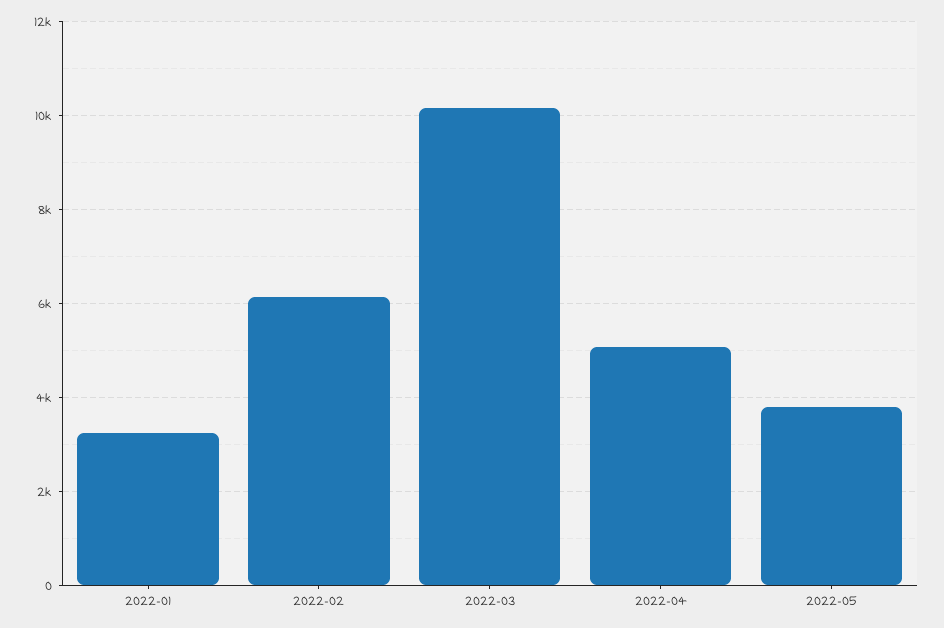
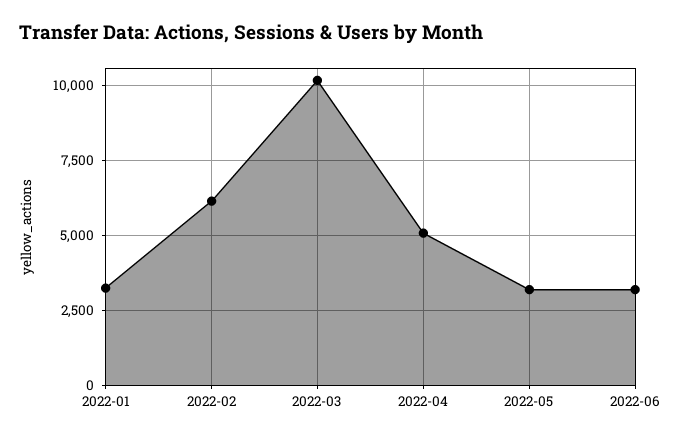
2022-05: 3800 -> 3250
2022-06: none -> 3250

